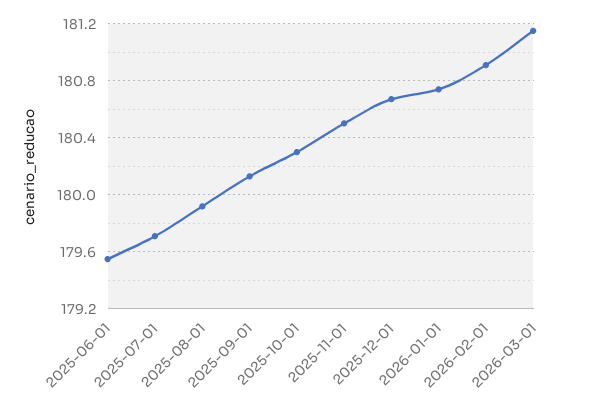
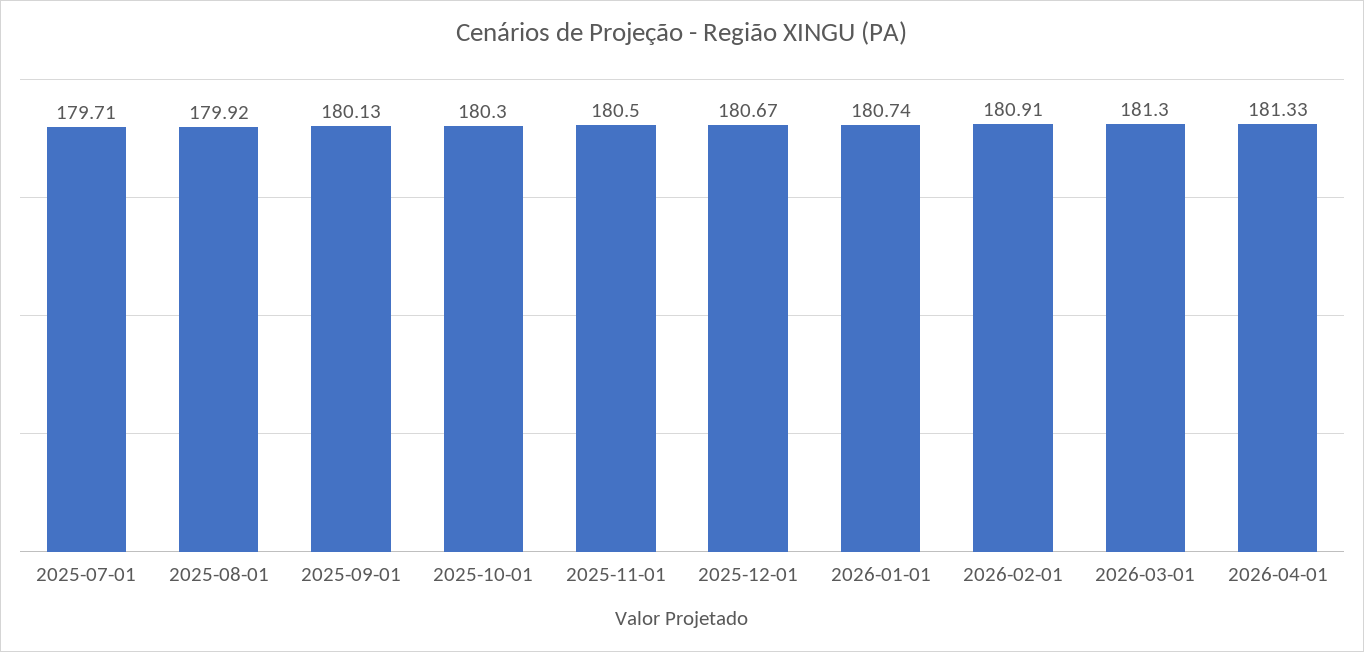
2025-06-01: 179.55 -> none
2026-03-01: 181.15 -> 181.3
2026-04-01: none -> 181.33

